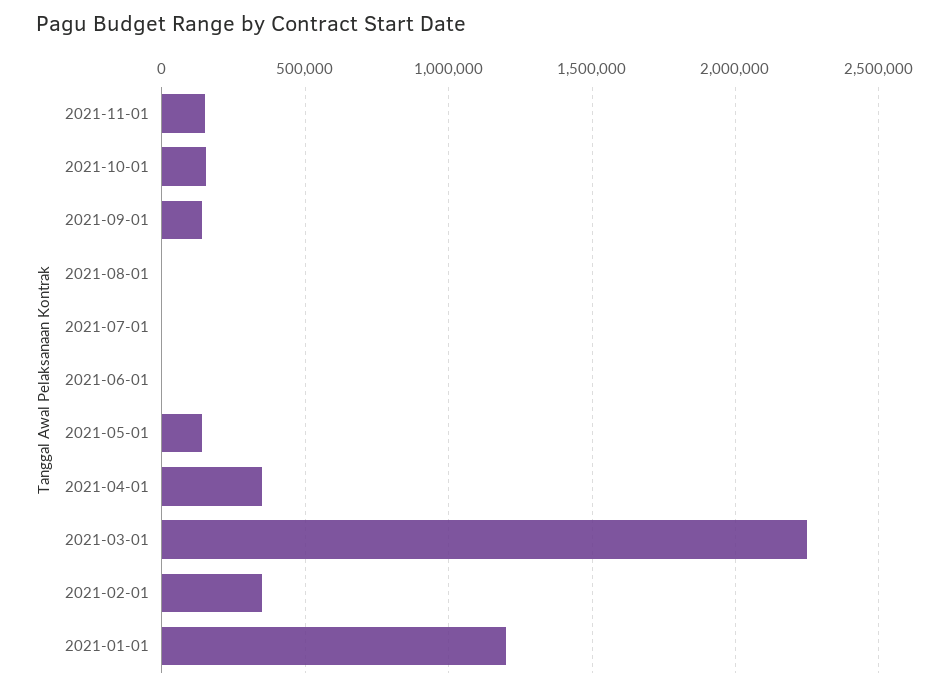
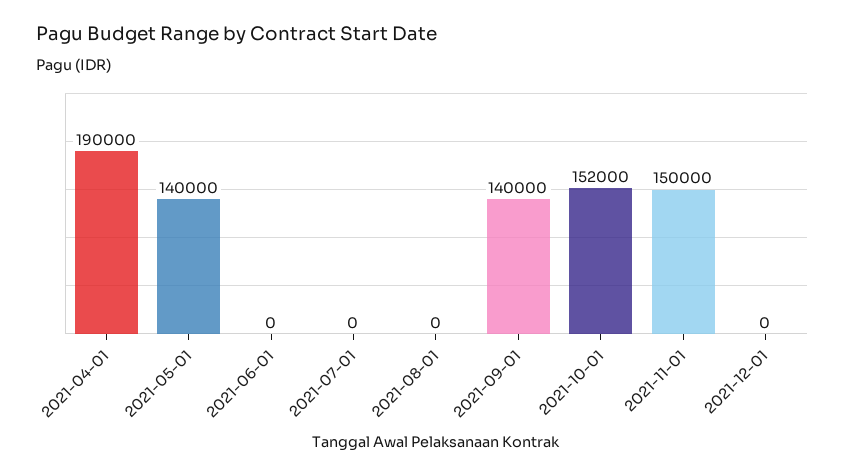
2021-04-01: 350000 -> 190000
2021-03-01: 2250000 -> none
2021-02-01: 350000 -> none
2021-01-01: 1200000 -> none
2021-12-01: none -> 0

